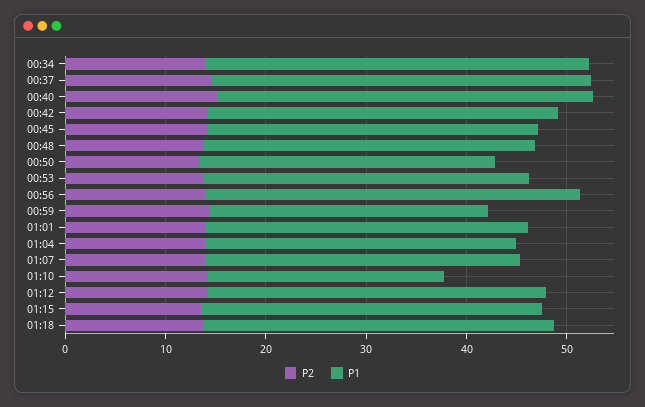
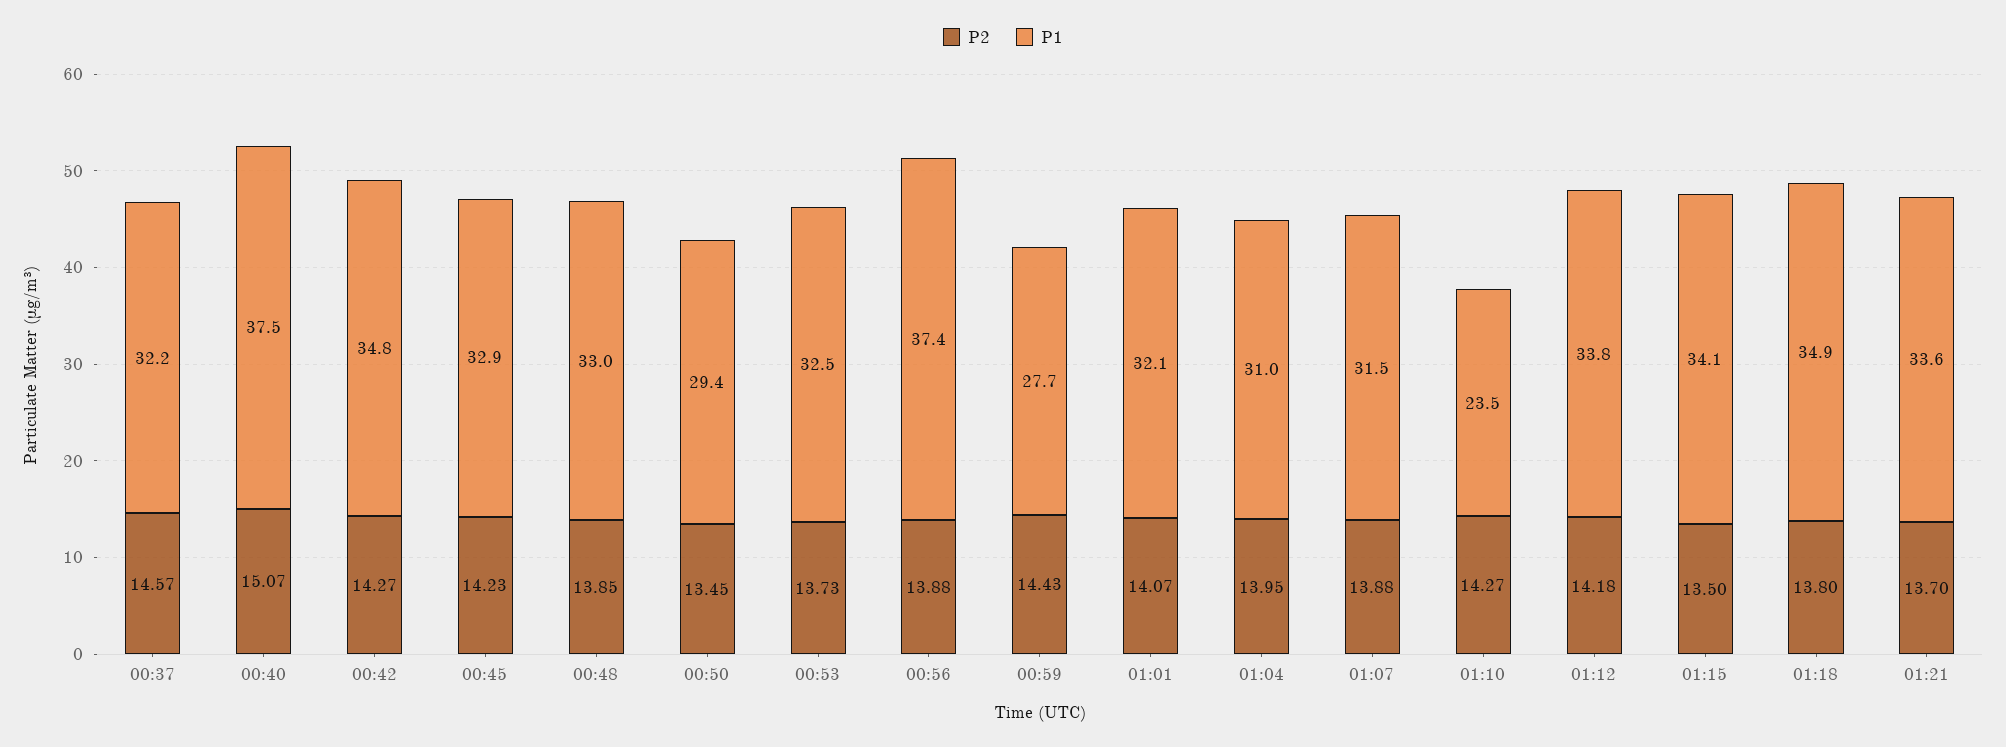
P2, 00:34: 14 -> none
P1, 00:34: 38 -> none
P1, 00:37: 38 -> 32.2
P2, 01:21: none -> 13.7
P1, 01:21: none -> 33.6

